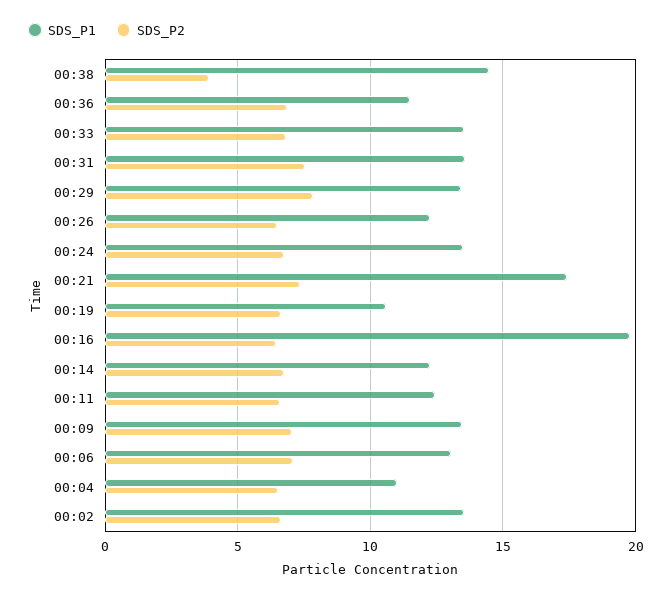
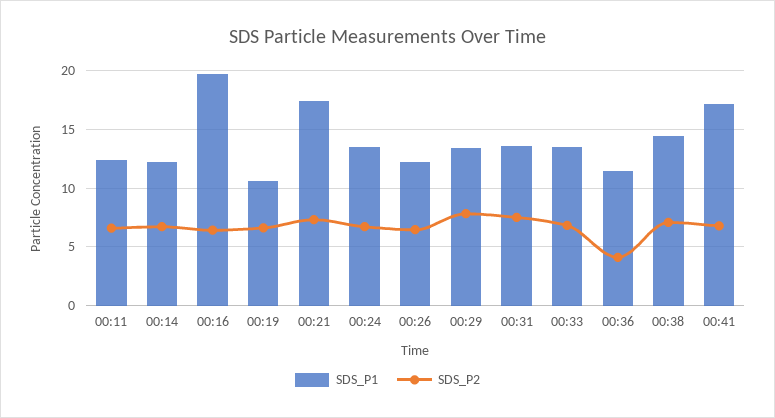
SDS_P2, 00:38: 4 -> 7
SDS_P2, 00:36: 7 -> 4
SDS_P1, 00:09: 13.5 -> none
SDS_P2, 00:09: 7 -> none
SDS_P1, 00:06: 13 -> none
SDS_P2, 00:06: 7 -> none
SDS_P1, 00:04: 11 -> none
SDS_P2, 00:04: 6.5 -> none
SDS_P1, 00:02: 13.5 -> none
SDS_P2, 00:02: 6.5 -> none
SDS_P1, 00:41: none -> 17
SDS_P2, 00:41: none -> 7

